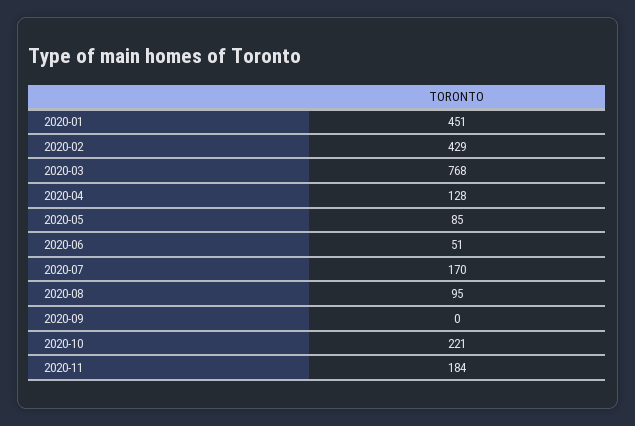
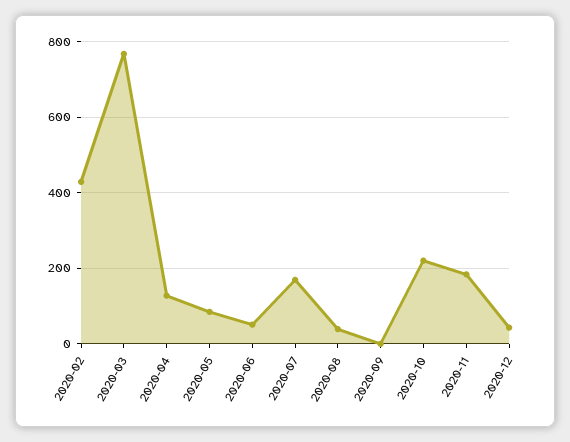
2020-01: 451 -> none
2020-08: 95 -> 40
2020-12: none -> 40

